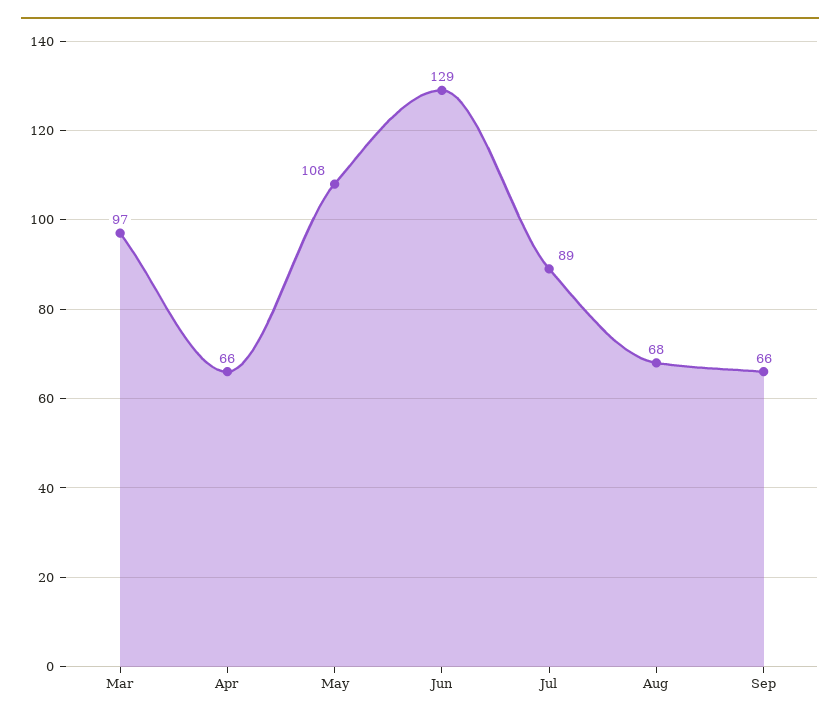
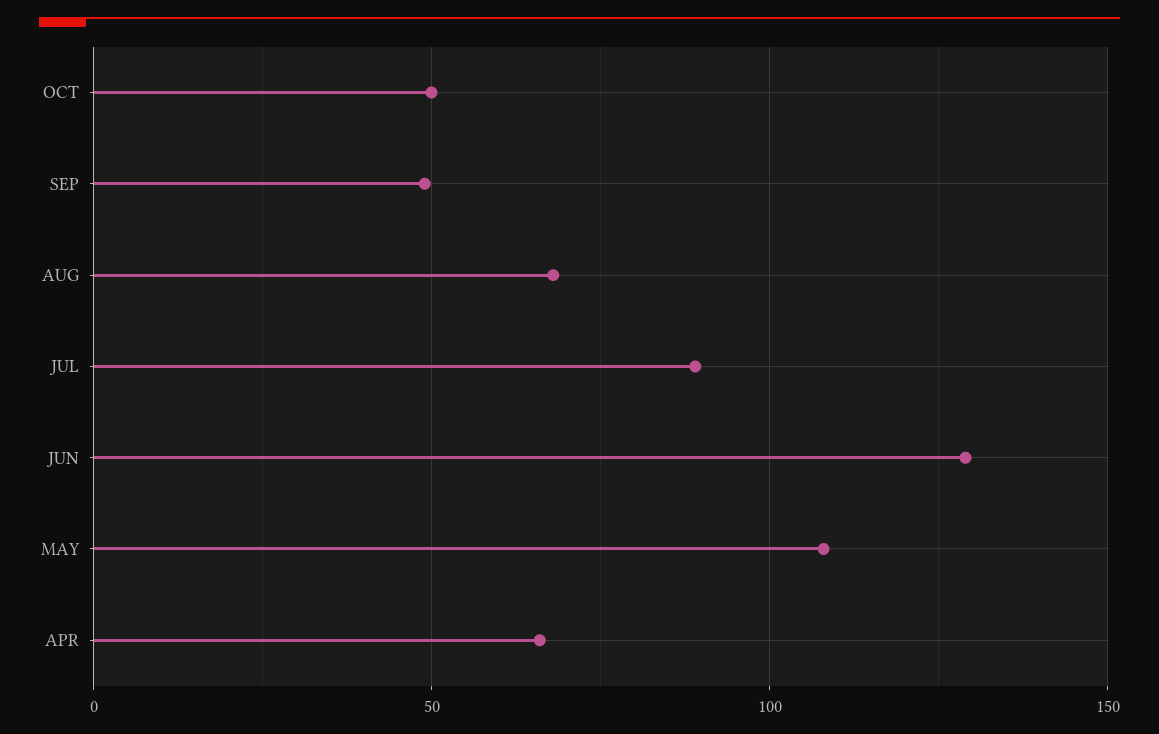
Mar: 97 -> none
Sep: 66 -> 50
OCT: none -> 50

